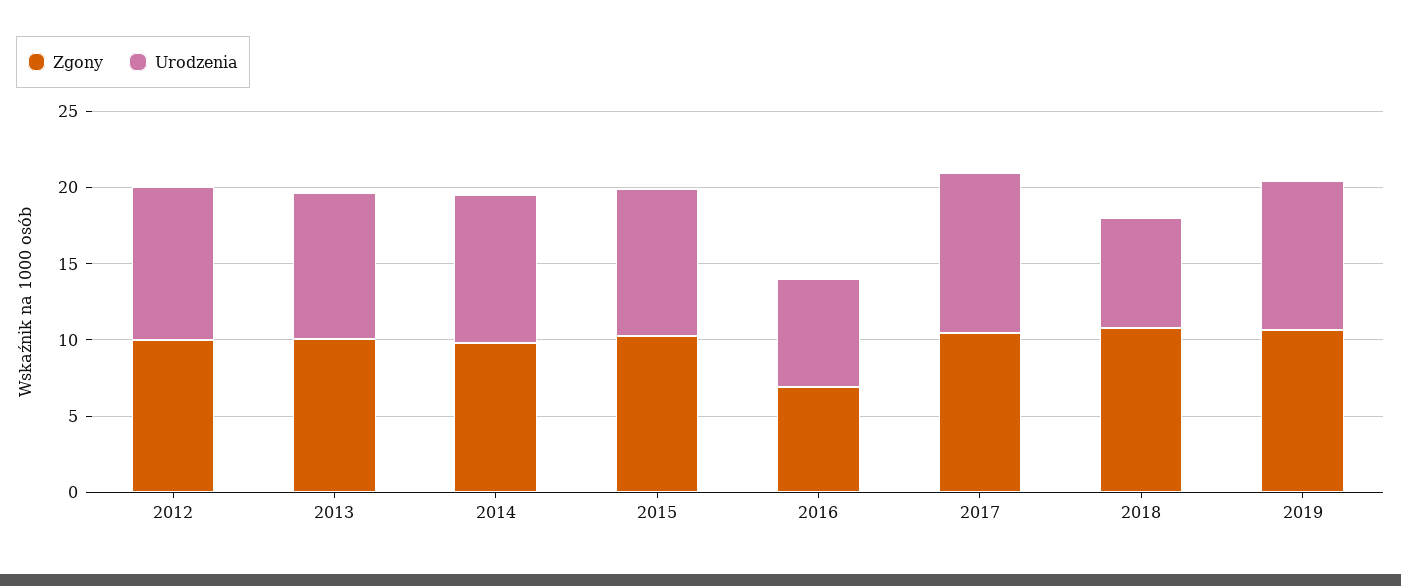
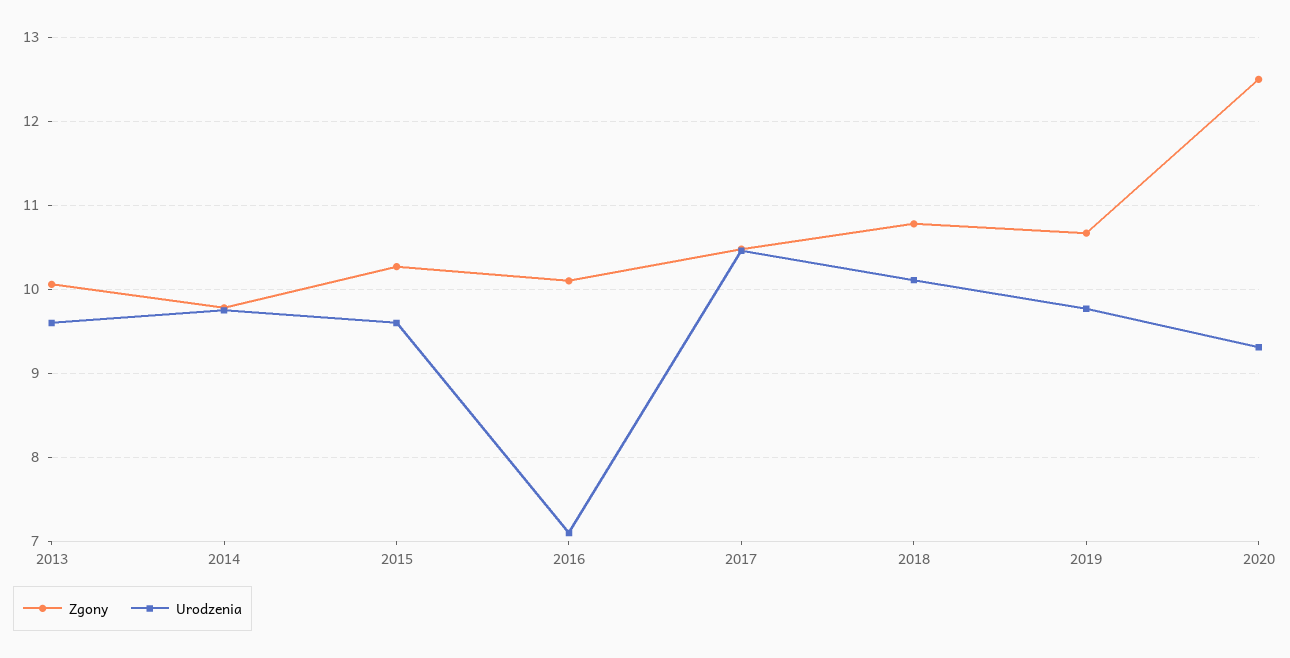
Zgony, 2012: 10 -> none
Urodzenia, 2012: 10 -> none
Zgony, 2016: 7 -> 10.1
Urodzenia, 2018: 7 -> 10.1
Zgony, 2020: none -> 12.5
Urodzenia, 2020: none -> 9.3

